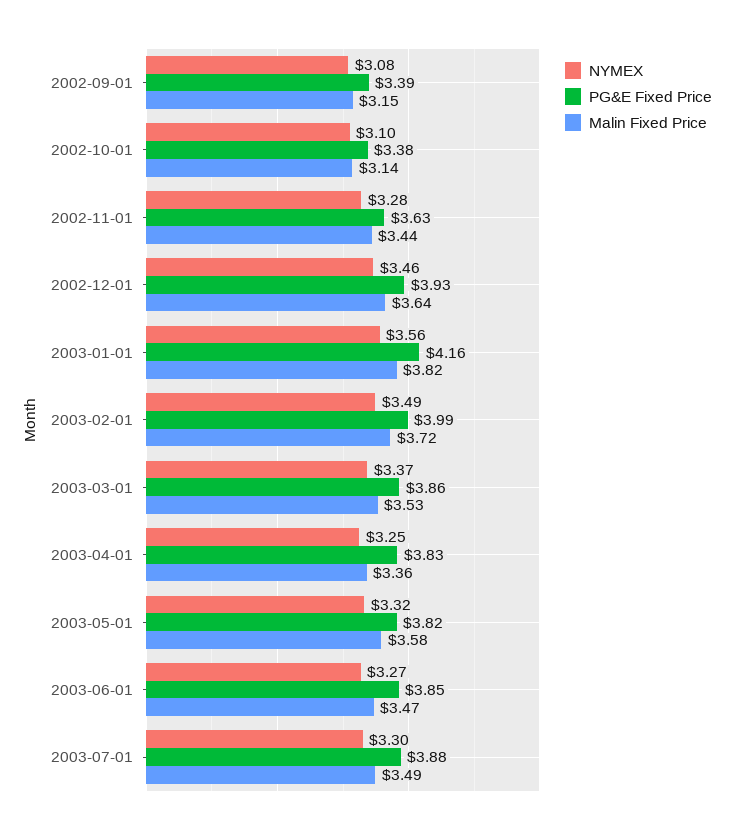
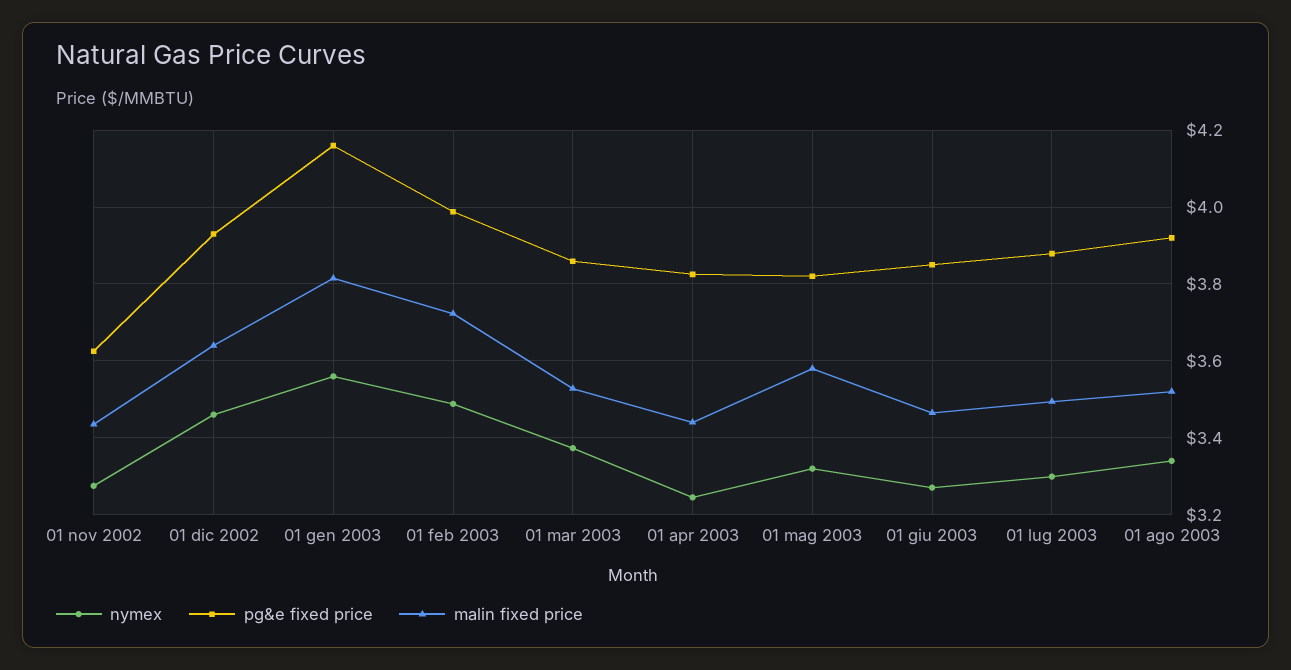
NYMEX, 2002-09-01: 3.08 -> none
PG&E Fixed Price, 2002-09-01: 3.39 -> none
Malin Fixed Price, 2002-09-01: 3.15 -> none
NYMEX, 2002-10-01: 3.1 -> none
PG&E Fixed Price, 2002-10-01: 3.38 -> none
Malin Fixed Price, 2002-10-01: 3.14 -> none
Malin Fixed Price, 2003-04-01: 3.36 -> 3.44
NYMEX, 01 ago 2003: none -> 3.34
PG&E Fixed Price, 01 ago 2003: none -> 3.92
Malin Fixed Price, 01 ago 2003: none -> 3.52

